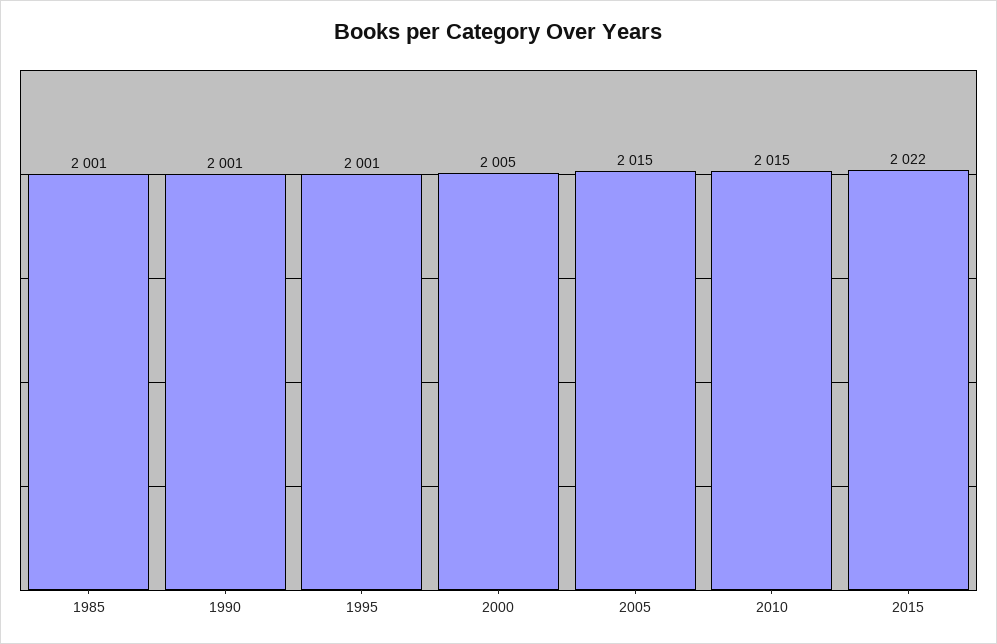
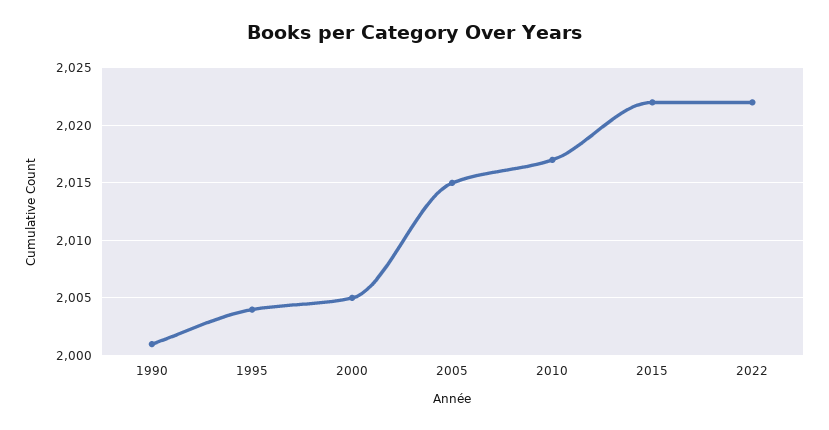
1985: 2001 -> none
1995: 2001 -> 2004
2010: 2015 -> 2017
2022: none -> 2022

